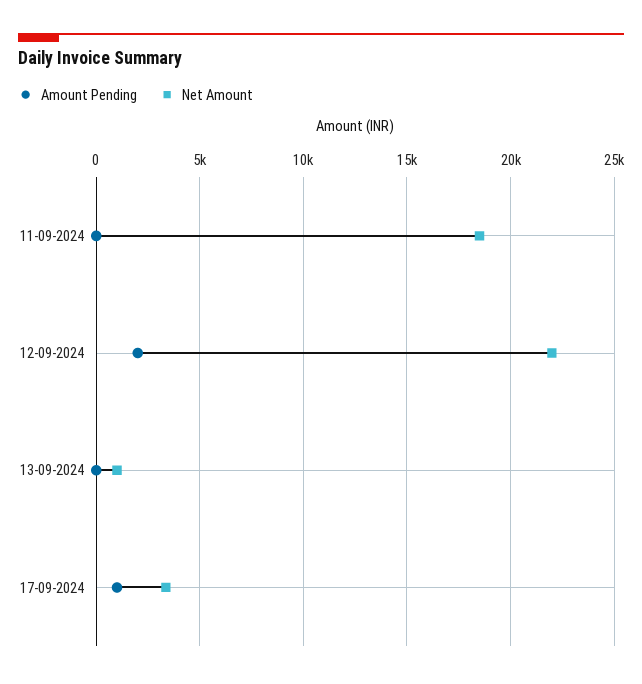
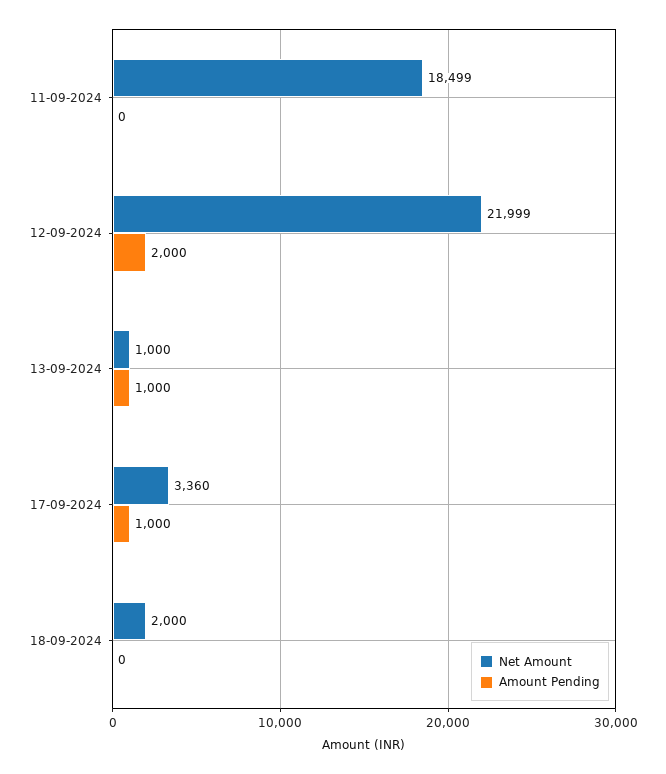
Amount Pending, 13-09-2024: 0 -> 1000
Net Amount, 18-09-2024: none -> 2000
Amount Pending, 18-09-2024: none -> 0

